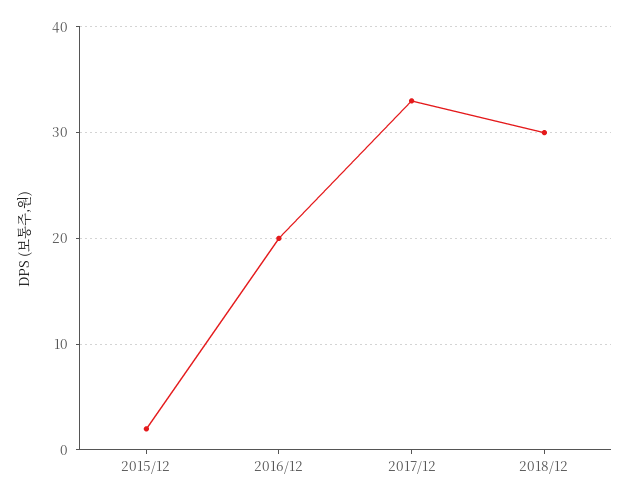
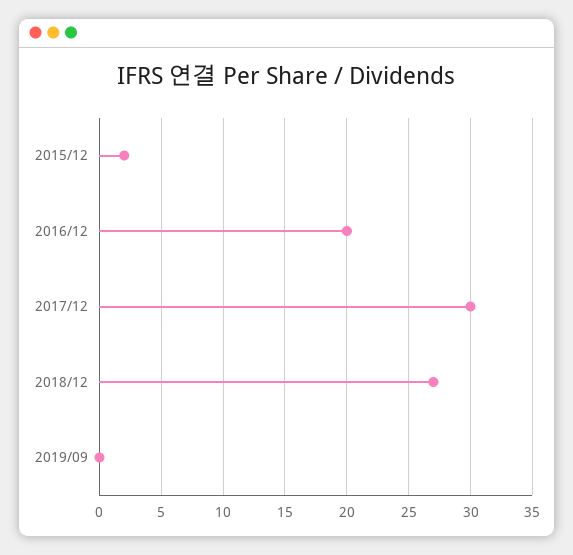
2017/12: 33 -> 30
2018/12: 30 -> 27
2019/09: none -> 0

